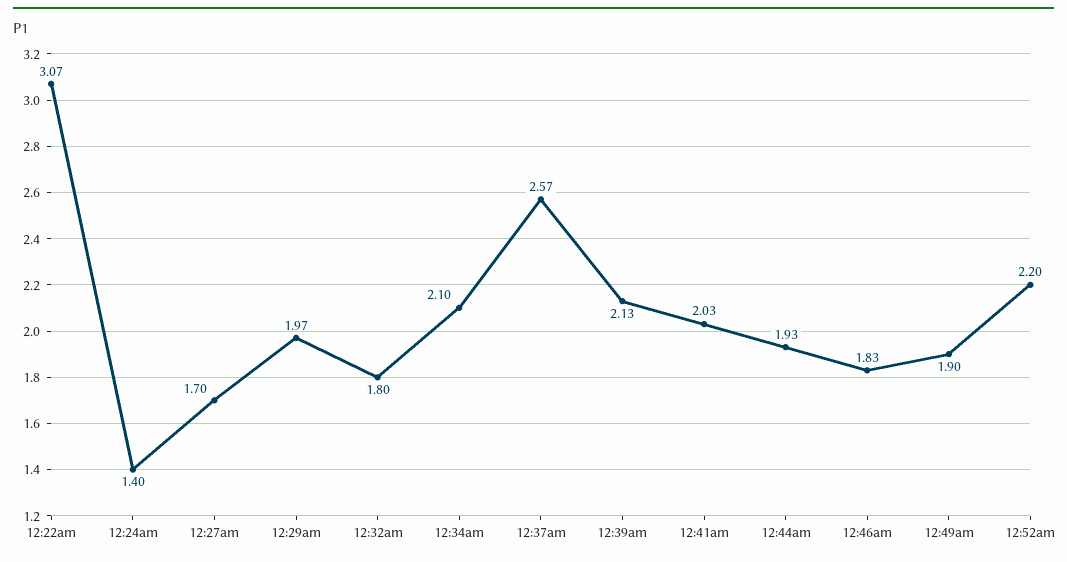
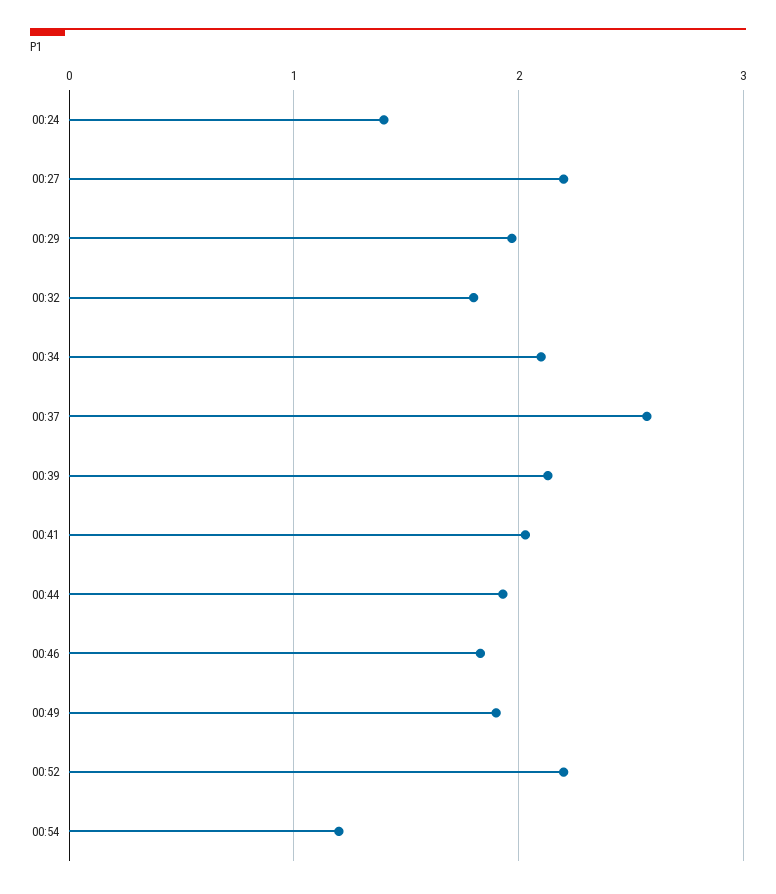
12:22am: 3.07 -> none
12:27am: 1.7 -> 2.2
00:54: none -> 1.2

